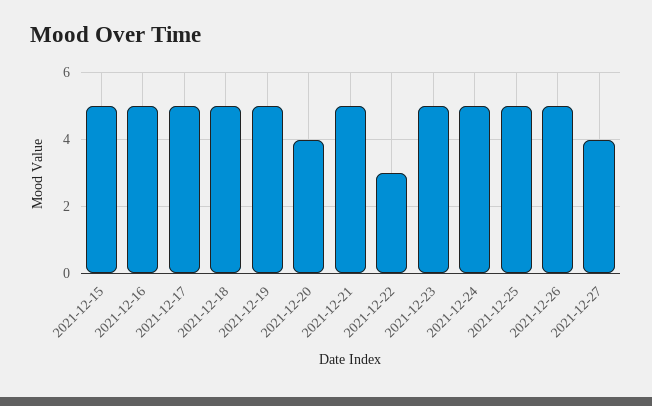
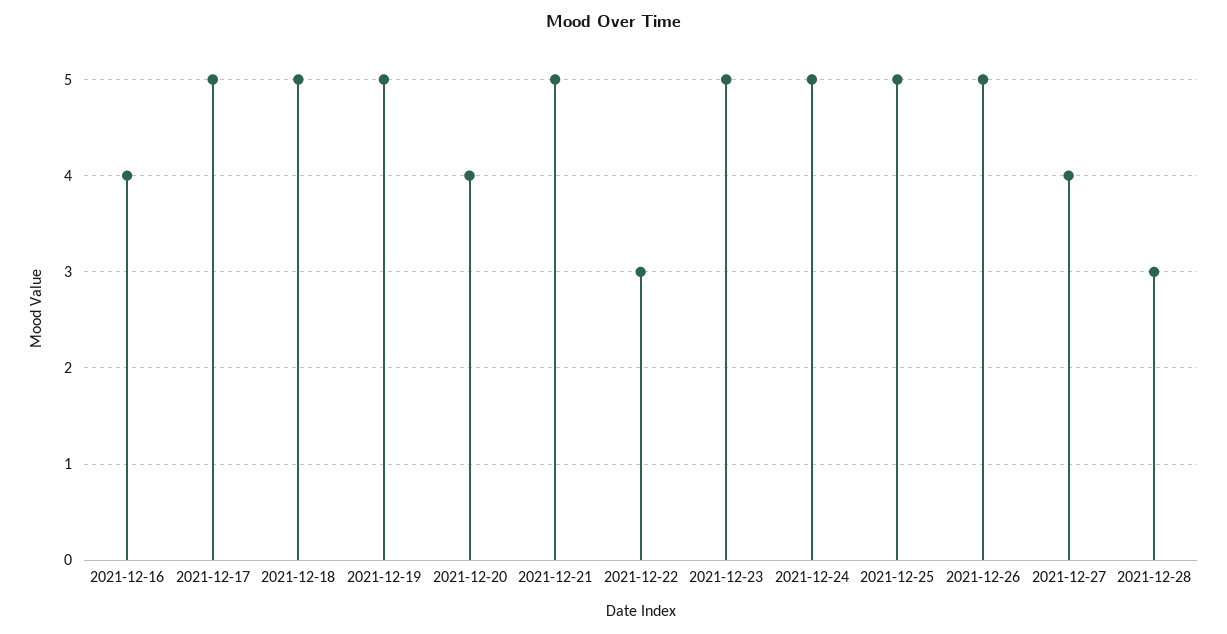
2021-12-15: 5 -> none
2021-12-16: 5 -> 4
2021-12-28: none -> 3

